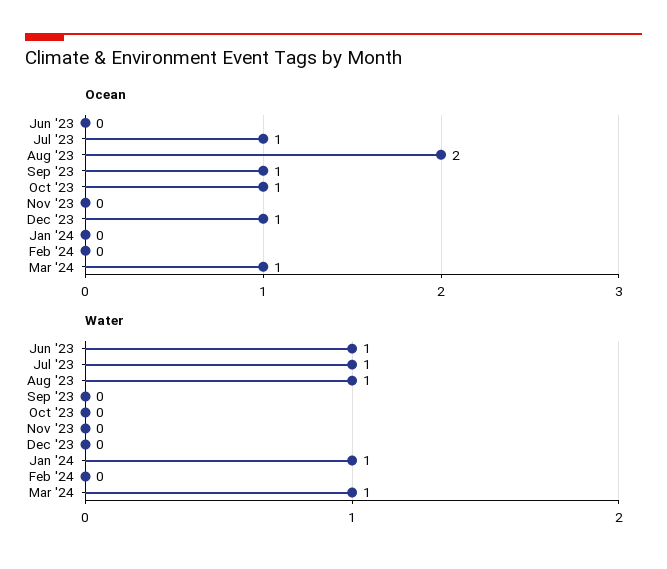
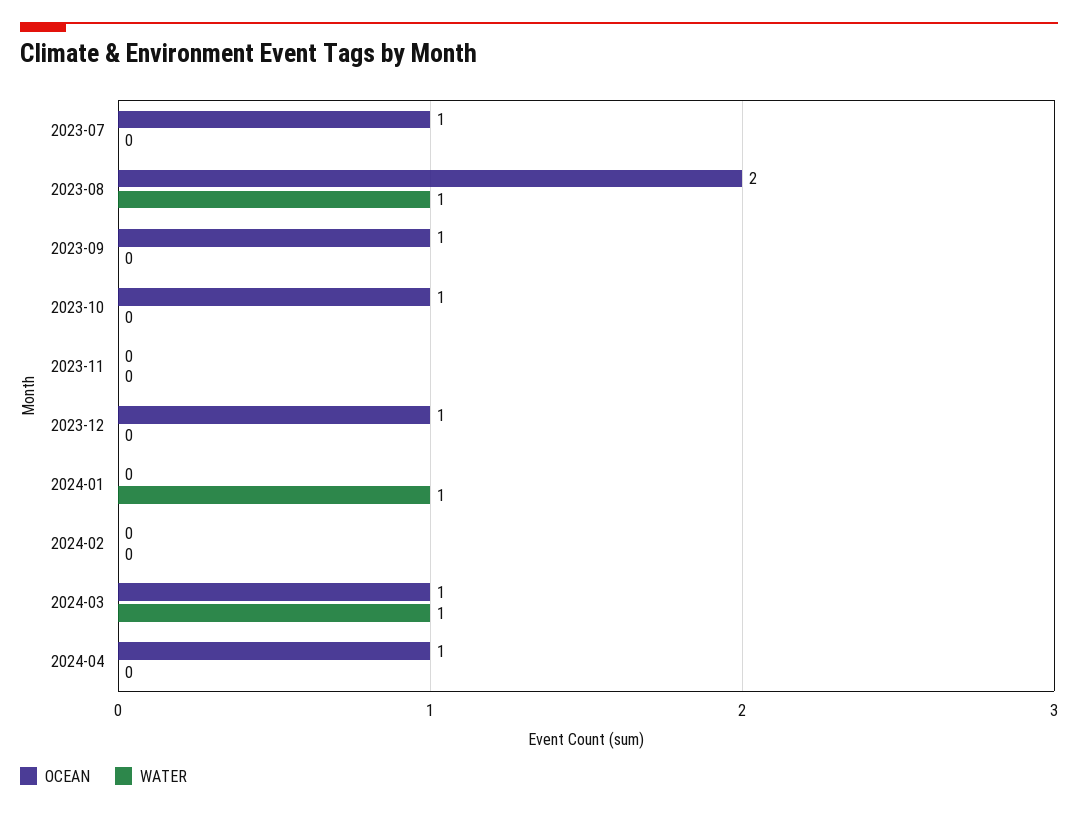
Ocean, Jun '23: 0 -> none
Water, Jun '23: 1 -> none
Water, Jul '23: 1 -> 0
Ocean, 2024-04: none -> 1
Water, 2024-04: none -> 0

